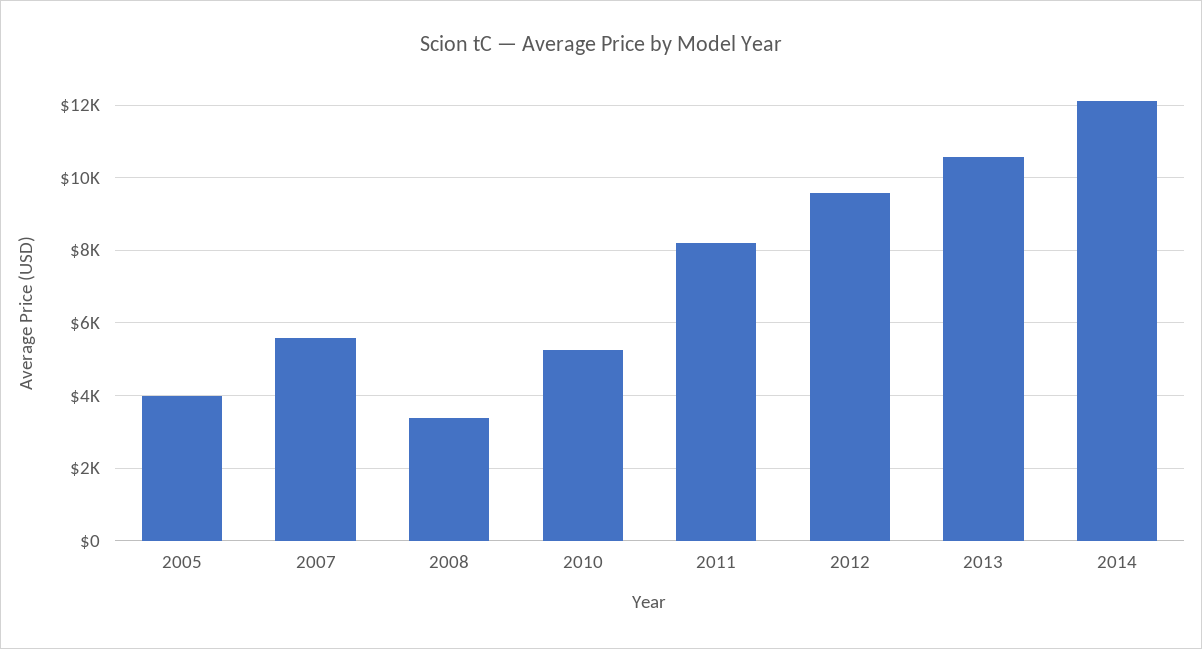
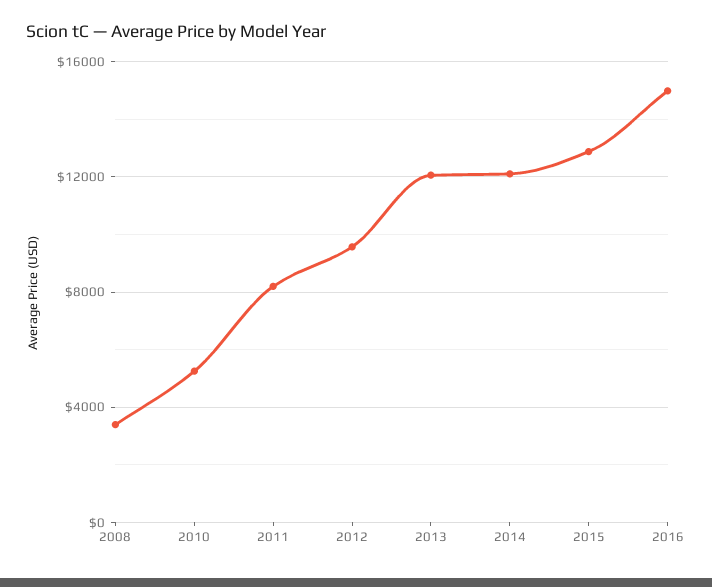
2005: 4000 -> none
2007: 5600 -> none
2013: 10600 -> 12000
2015: none -> 13000
2016: none -> 15000

